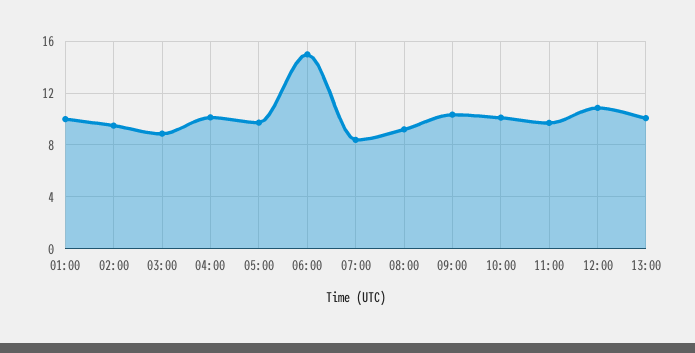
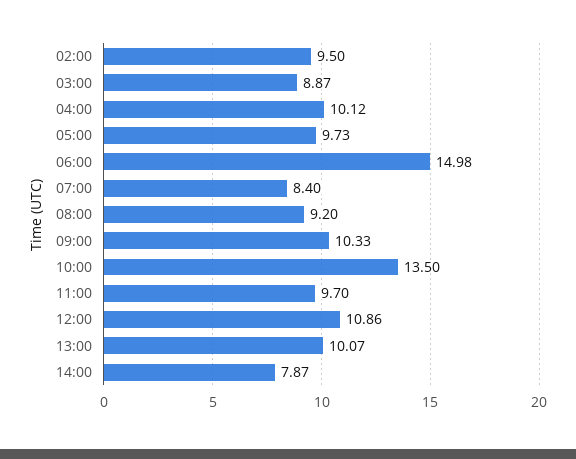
01:00: 10 -> none
10:00: 10 -> 13.5
14:00: none -> 7.87

